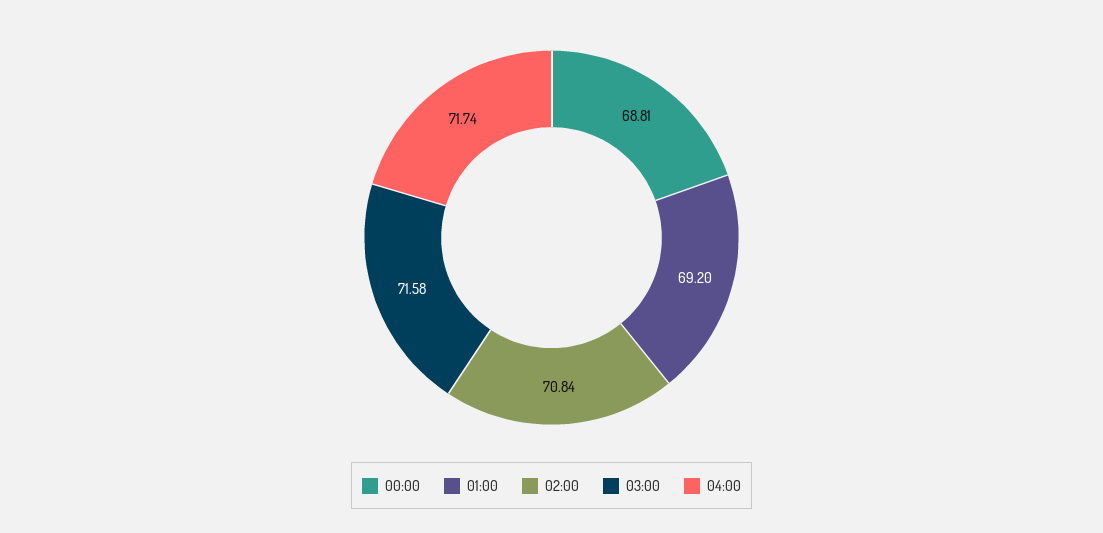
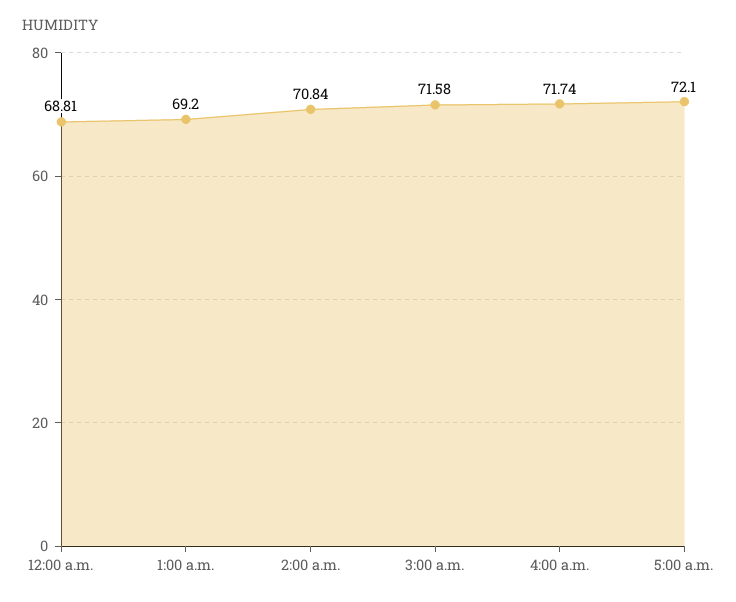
5:00 a.m.: none -> 72.1

